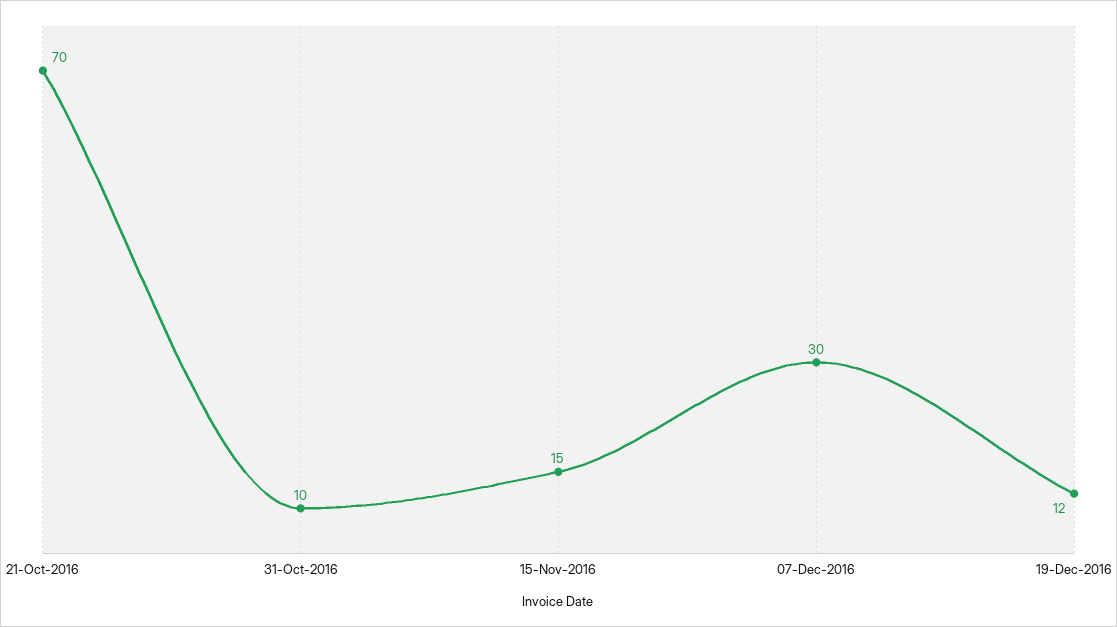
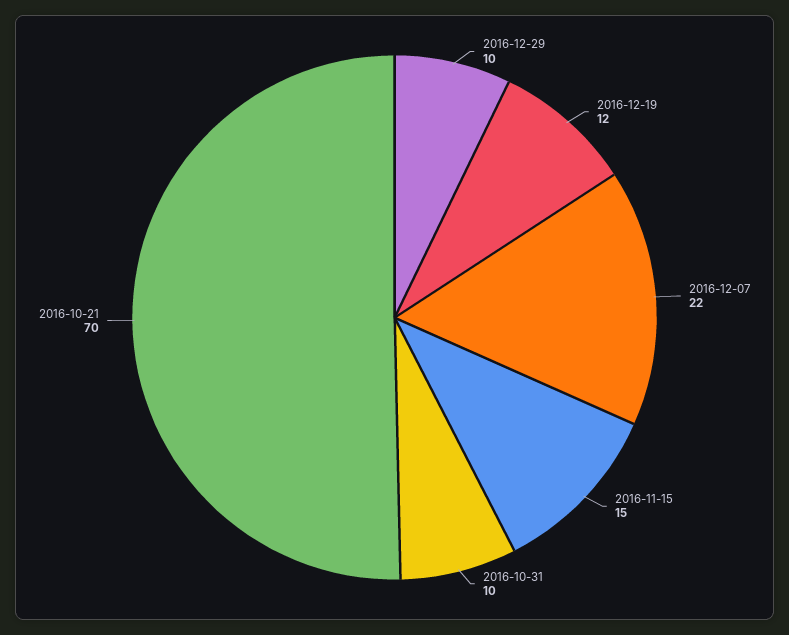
07-Dec-2016: 30 -> 22
2016-12-29: none -> 10

